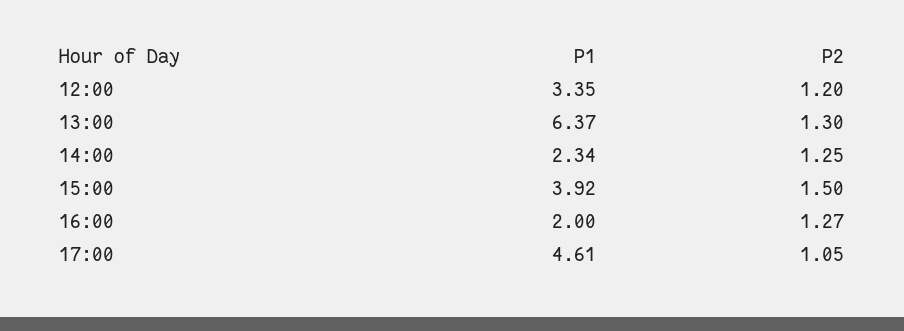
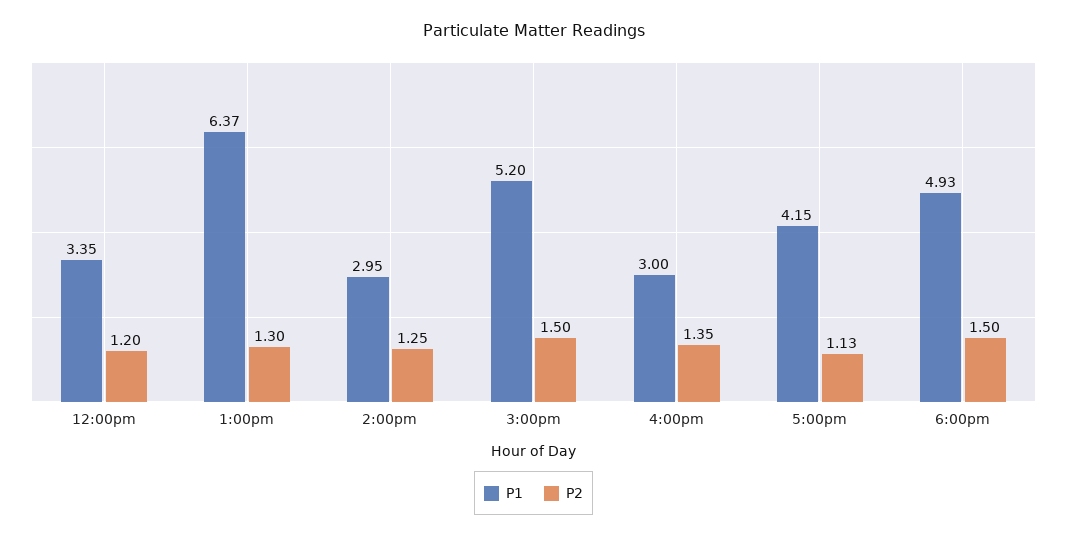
P1, 14:00: 2.34 -> 2.95
P1, 15:00: 3.92 -> 5.2
P1, 16:00: 2 -> 3
P2, 16:00: 1.27 -> 1.35
P1, 17:00: 4.61 -> 4.15
P2, 17:00: 1.05 -> 1.13
P1, 6:00pm: none -> 4.93
P2, 6:00pm: none -> 1.5

